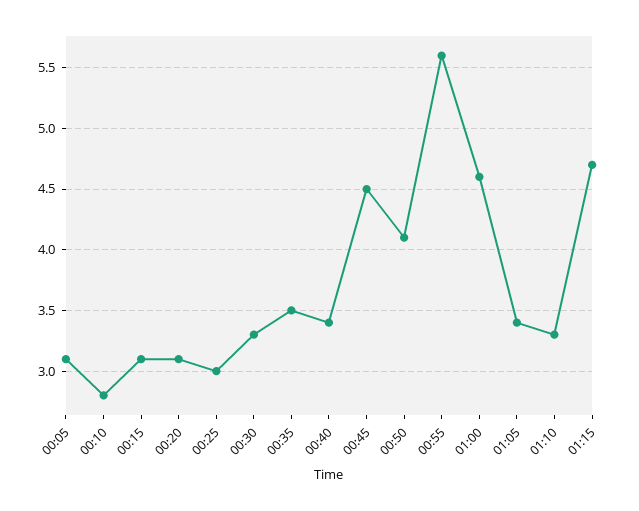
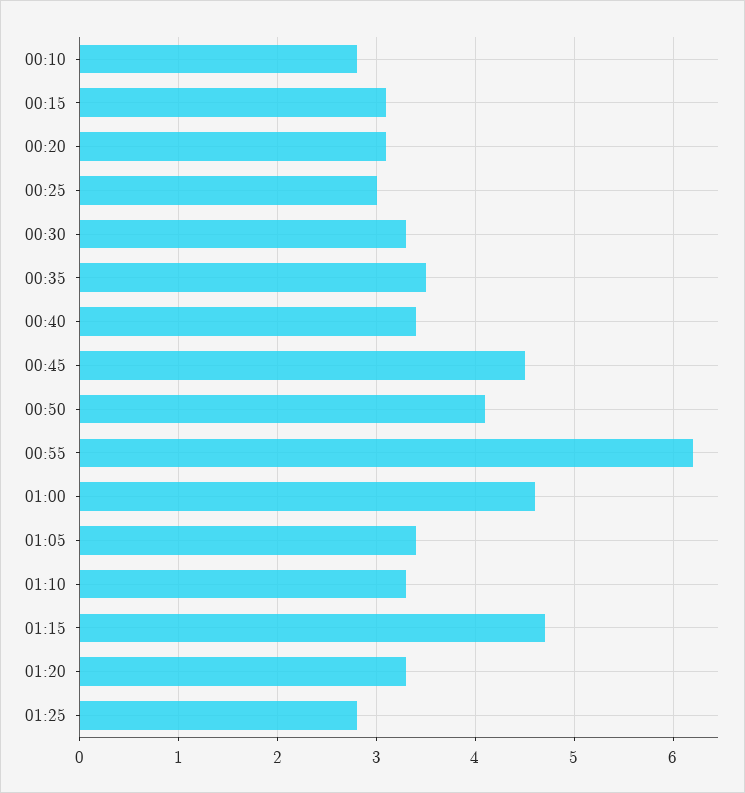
00:05: 3.1 -> none
00:55: 5.6 -> 6.2
01:20: none -> 3.3
01:25: none -> 2.8

